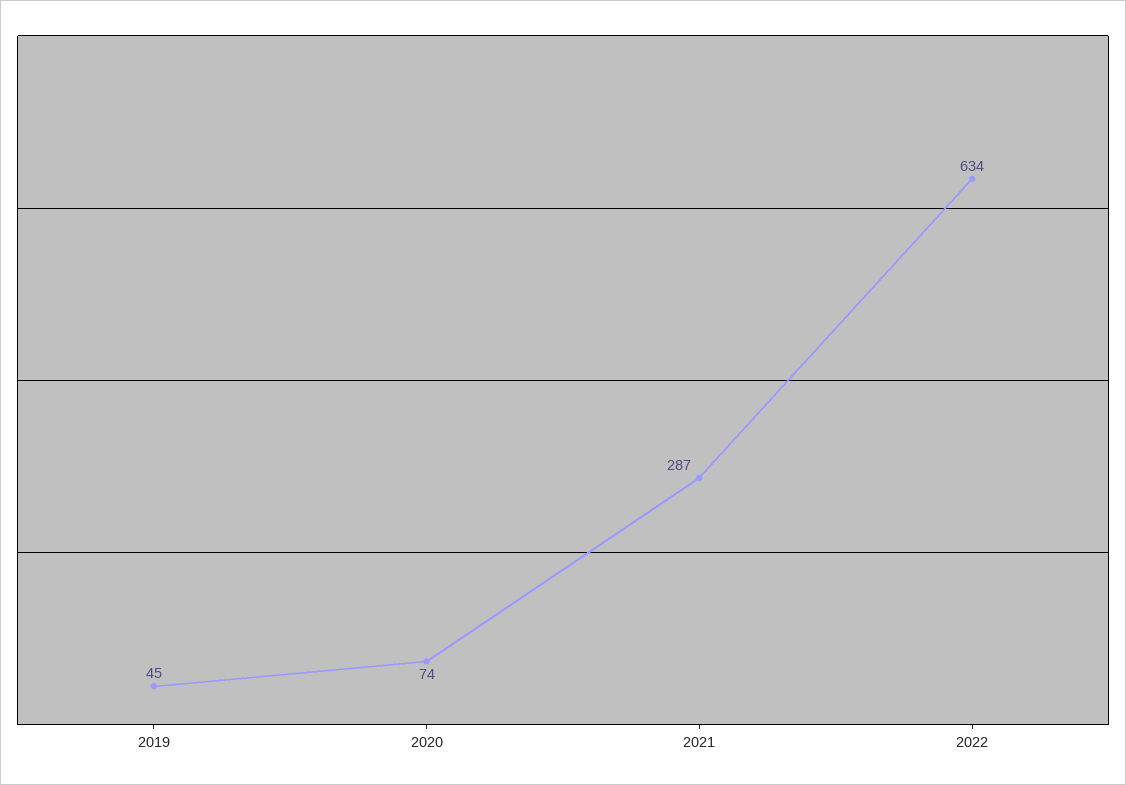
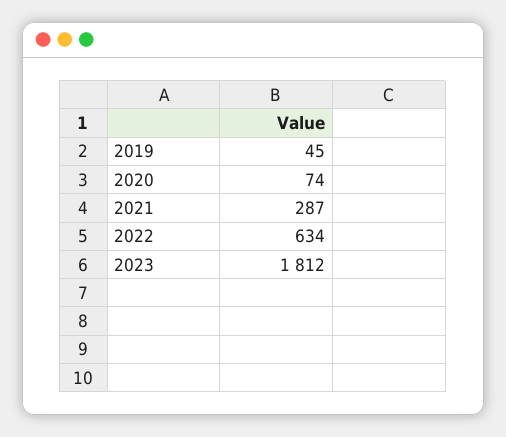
2023: none -> 1812

